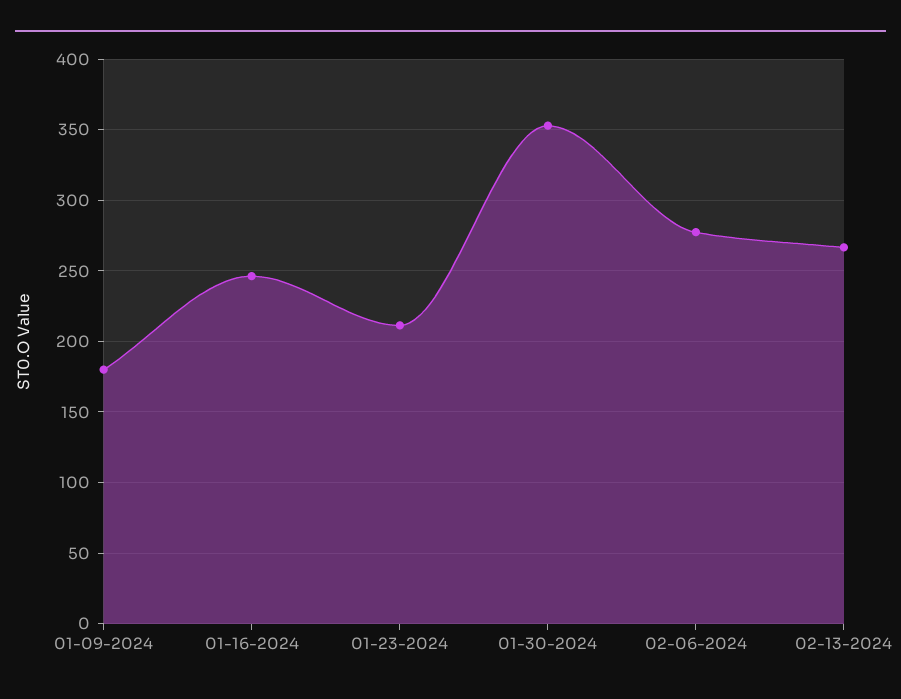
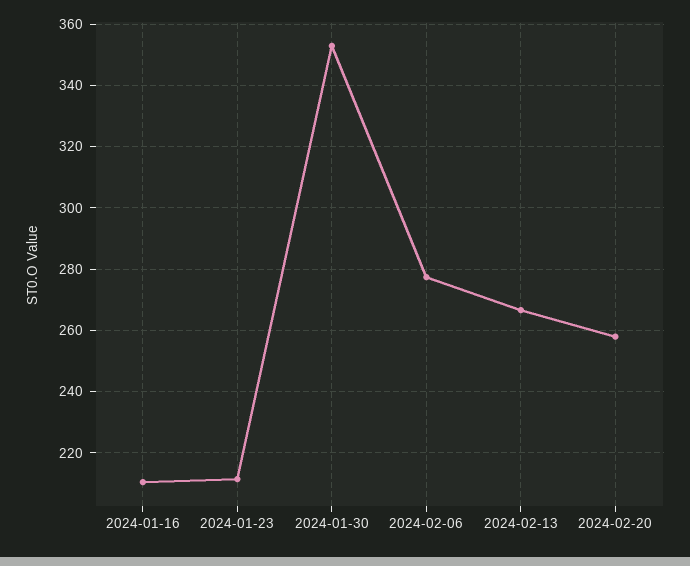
01-09-2024: 180 -> none
01-16-2024: 245 -> 210
2024-02-20: none -> 258

